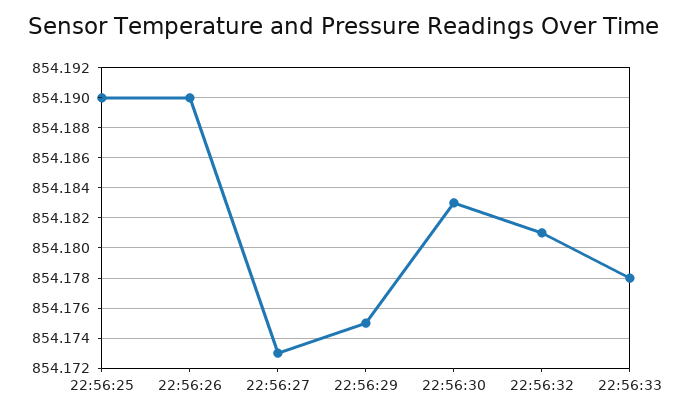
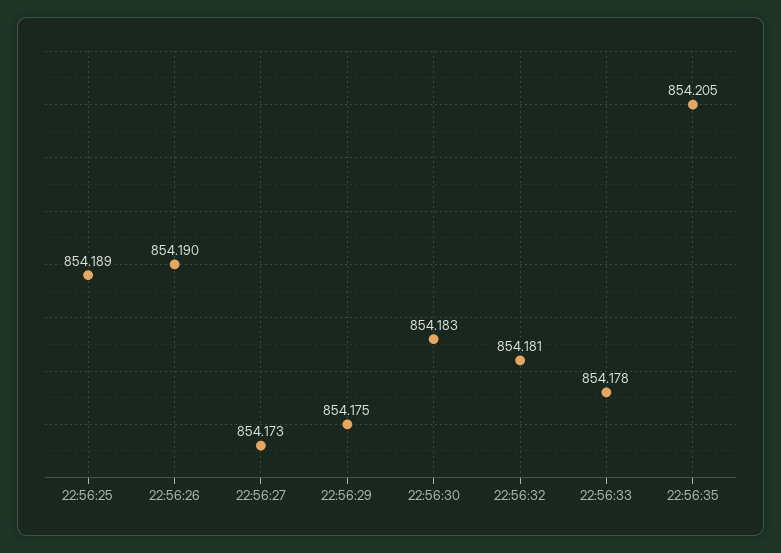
22:56:25: 854.19 -> 854.189
22:56:35: none -> 854.205

